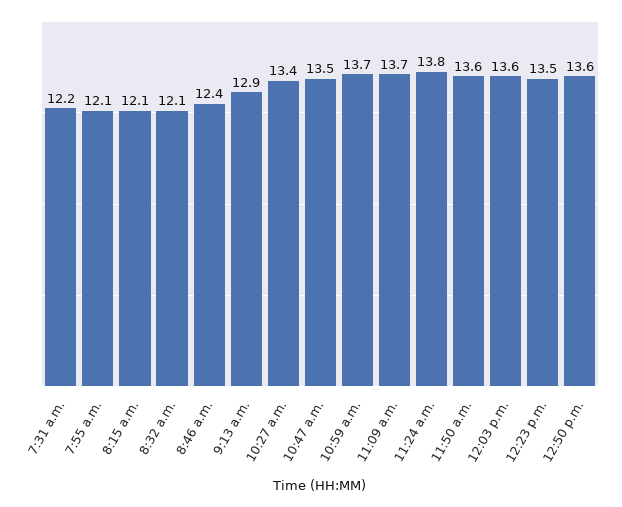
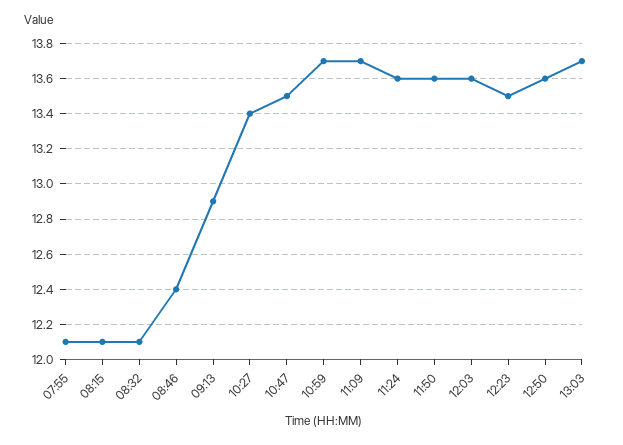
7:31 a.m.: 12.2 -> none
11:24 a.m.: 13.8 -> 13.6
13:03: none -> 13.7

